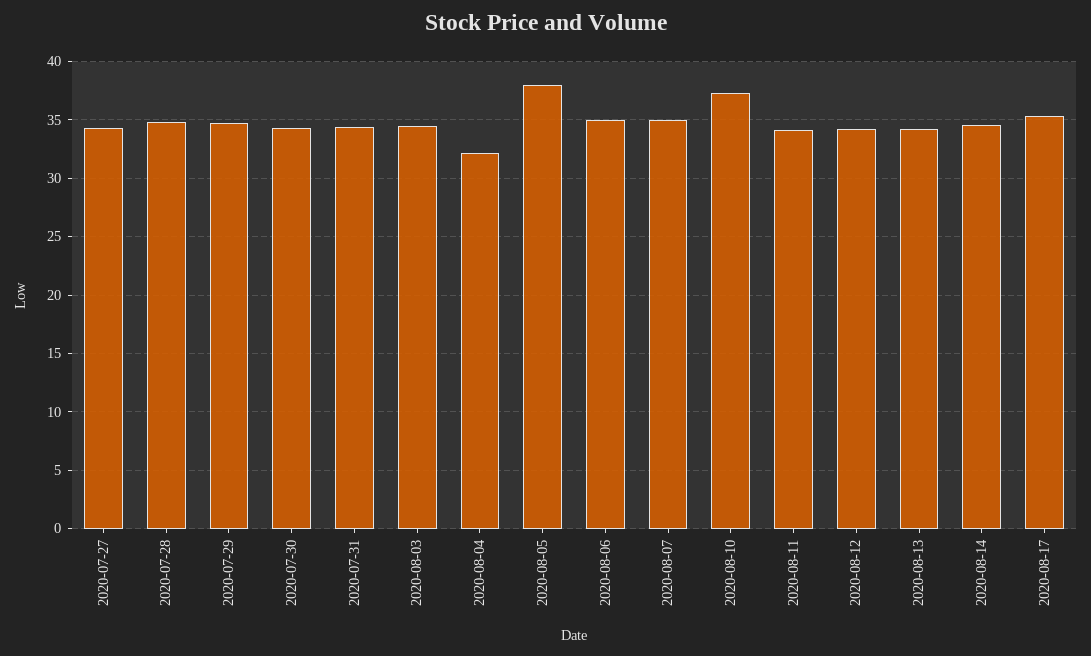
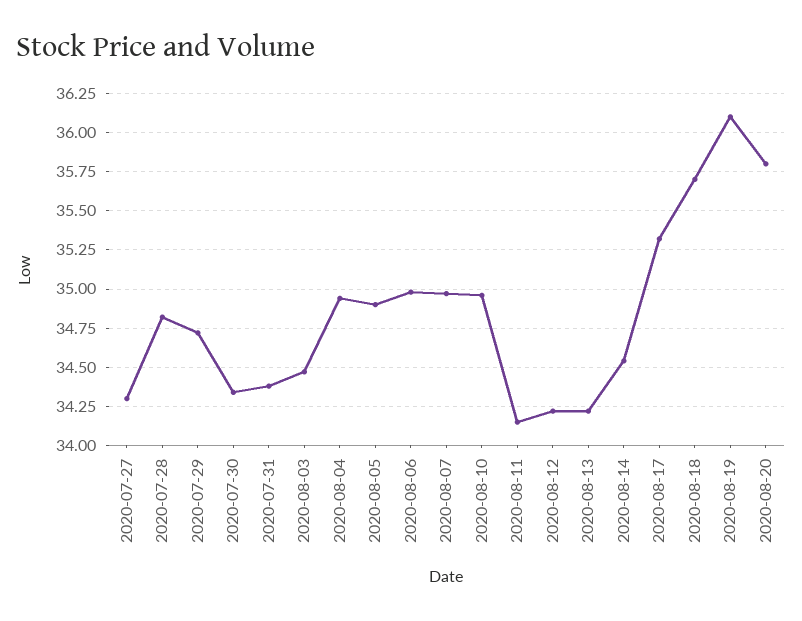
2020-08-04: 32 -> 34.95
2020-08-05: 38 -> 34.9
2020-08-10: 37 -> 34.95
2020-08-18: none -> 35.7
2020-08-19: none -> 36.1
2020-08-20: none -> 35.8

